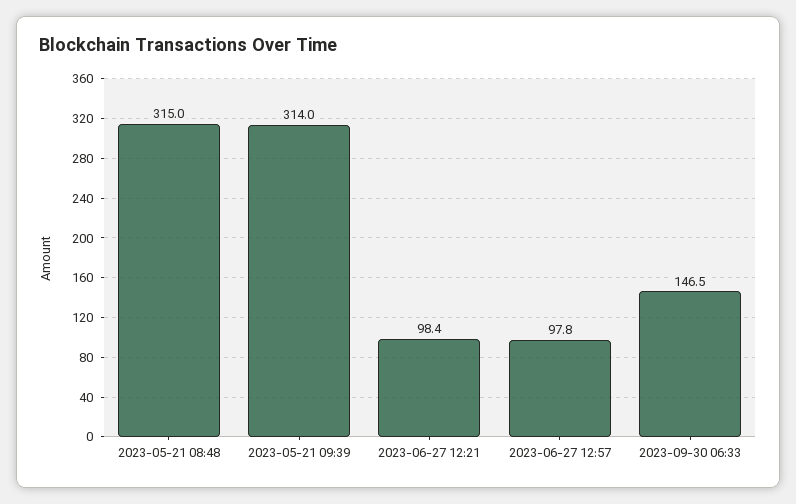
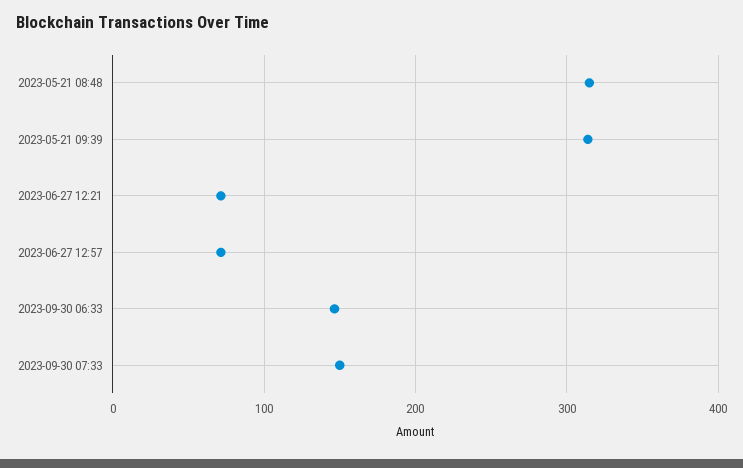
2023-06-27 12:21: 98.4 -> 70
2023-06-27 12:57: 97.8 -> 70
2023-09-30 07:33: none -> 150

